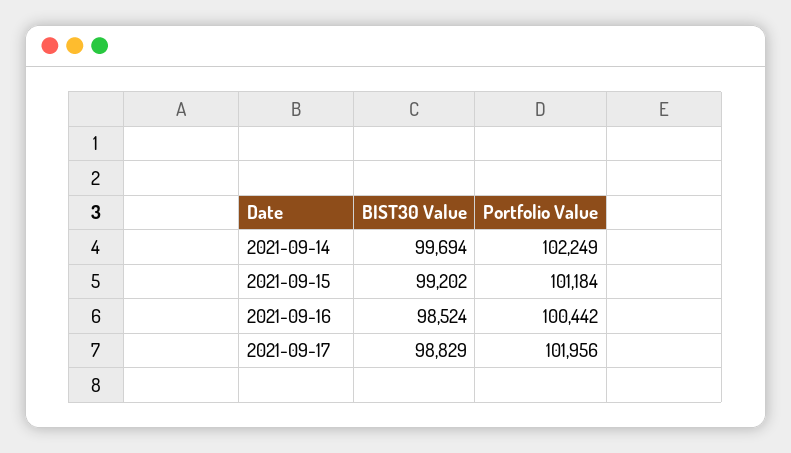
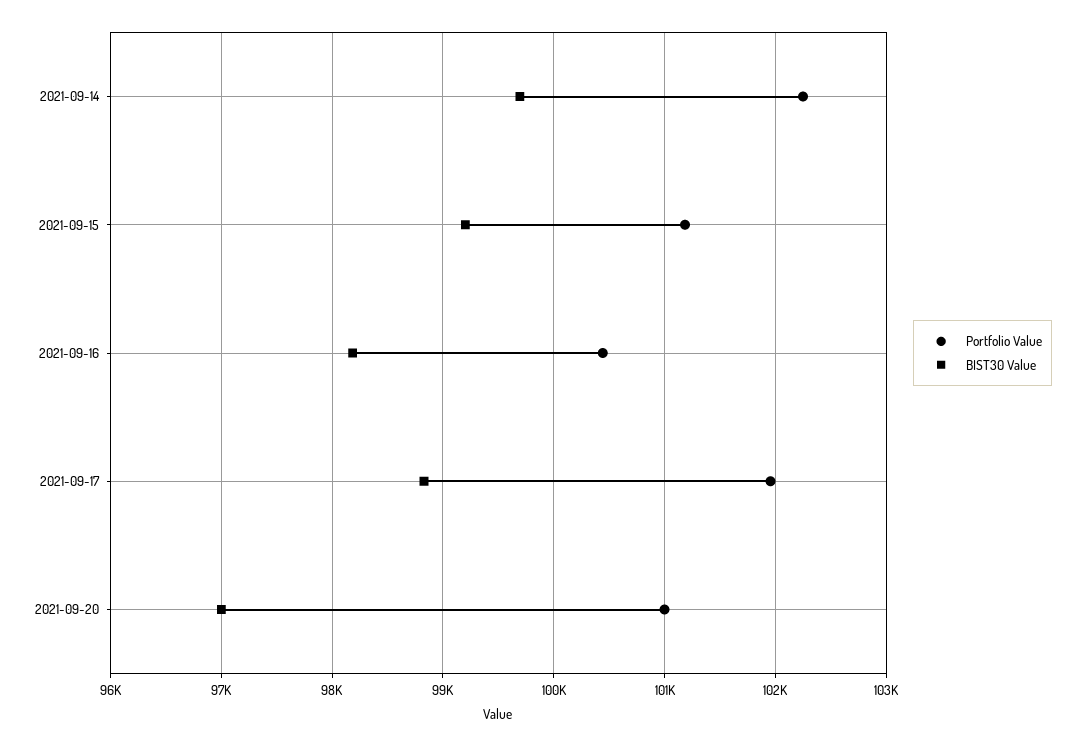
BIST30 Value, 2021-09-16: 98524 -> 98200
Portfolio Value, 2021-09-20: none -> 101000
BIST30 Value, 2021-09-20: none -> 97000

